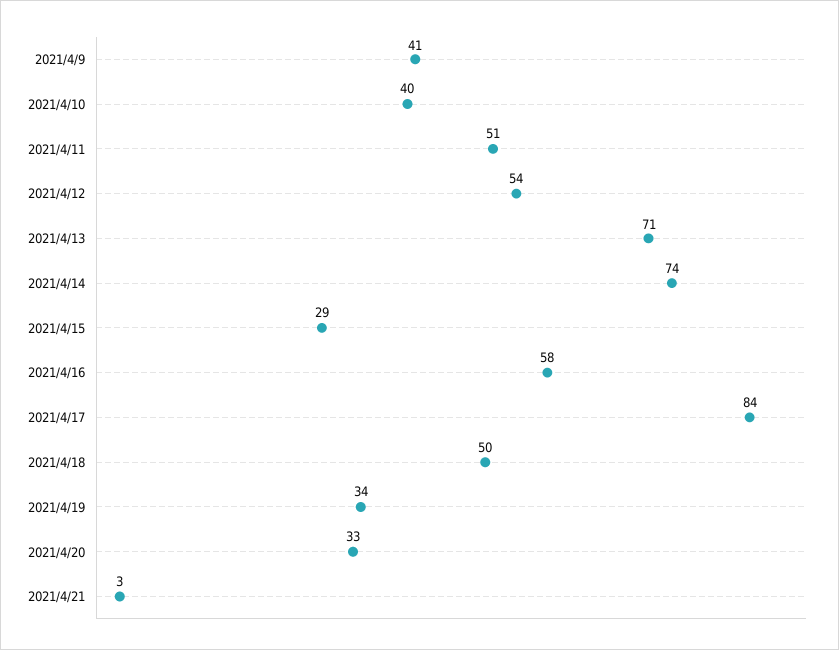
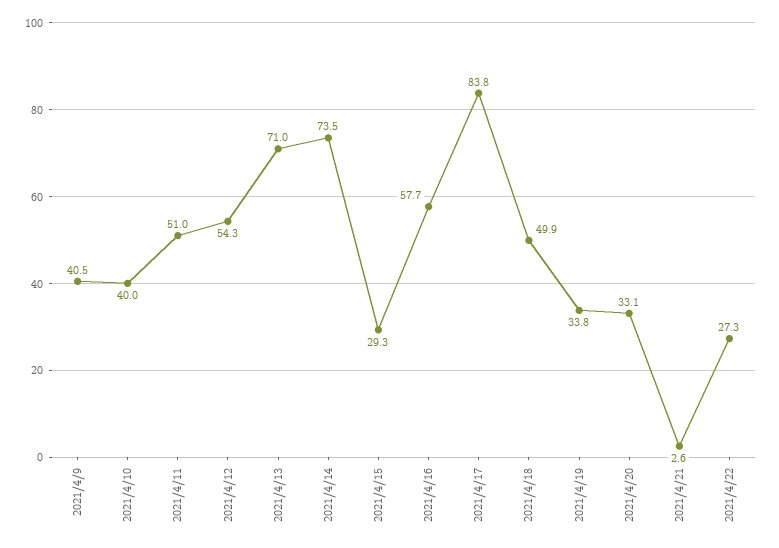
2021/4/22: none -> 27.3

